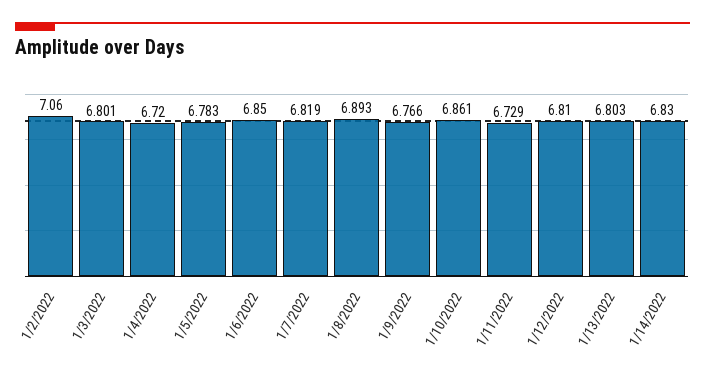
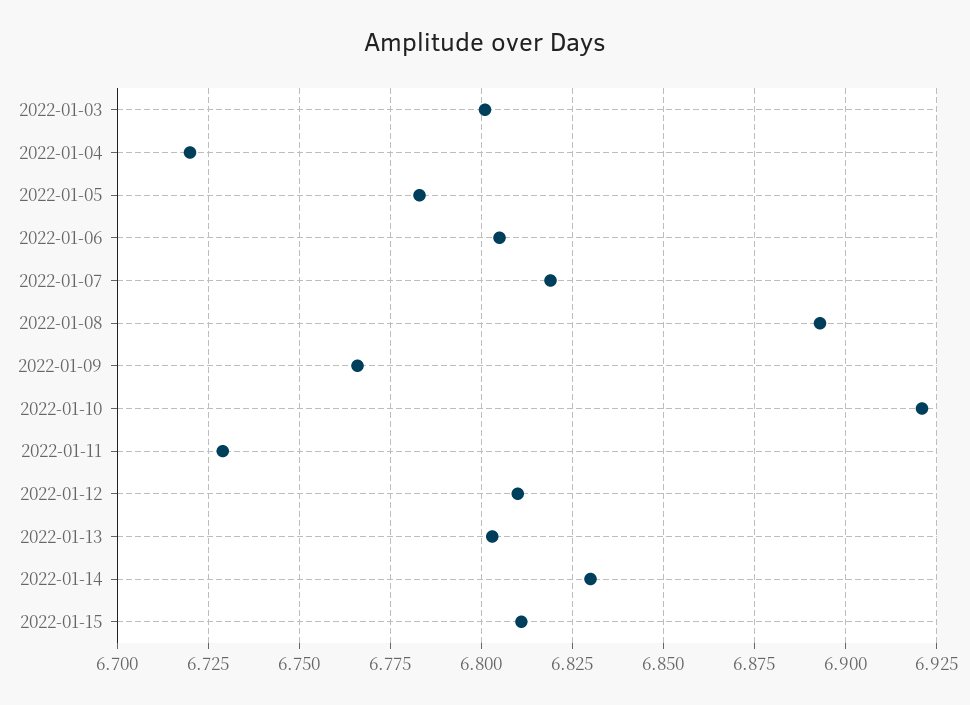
1/2/2022: 7.06 -> none
1/6/2022: 6.85 -> 6.805
1/10/2022: 6.861 -> 6.92
2022-01-15: none -> 6.81

